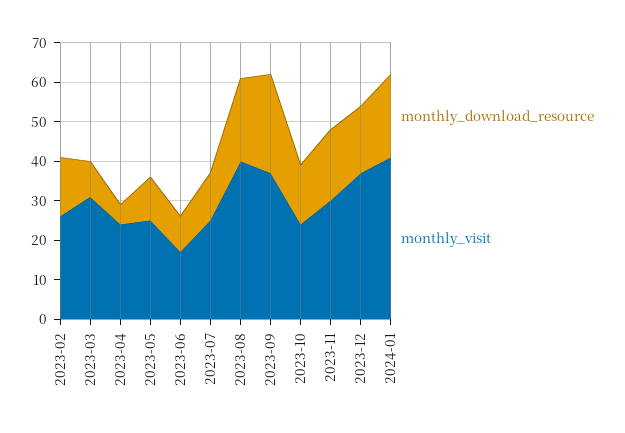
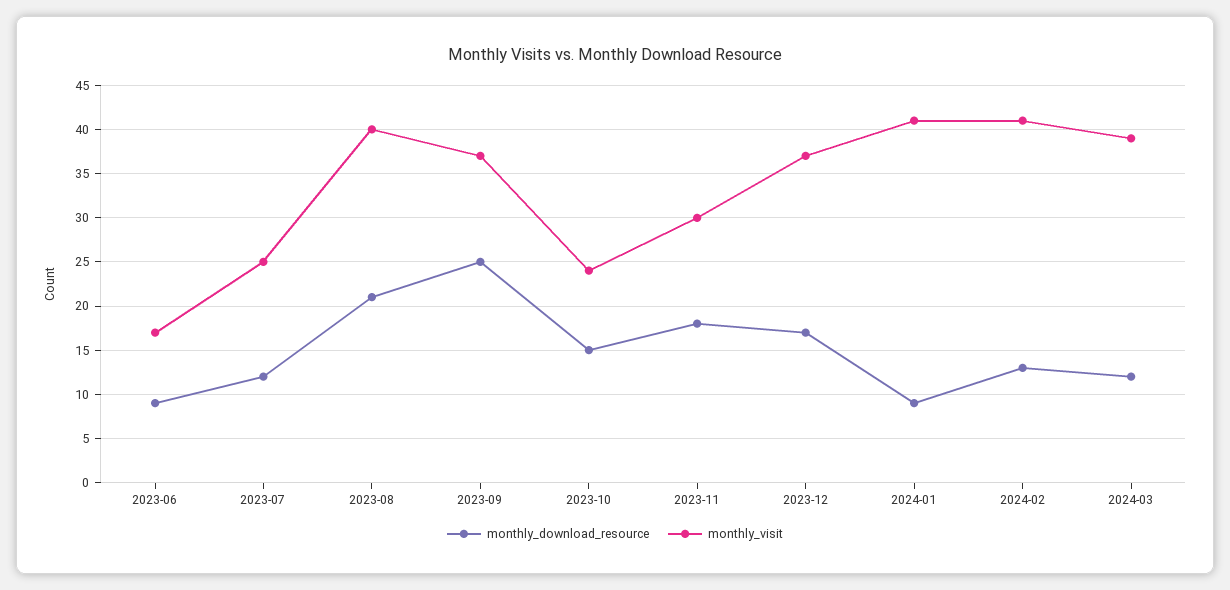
monthly_download_resource, 2023-02: 15 -> none
monthly_visit, 2023-02: 25 -> none
monthly_download_resource, 2023-03: 10 -> none
monthly_visit, 2023-03: 30 -> none
monthly_download_resource, 2023-04: 5 -> none
monthly_visit, 2023-04: 25 -> none
monthly_download_resource, 2023-05: 10 -> none
monthly_visit, 2023-05: 25 -> none
monthly_download_resource, 2024-01: 20 -> 9
monthly_download_resource, 2024-02: none -> 13
monthly_visit, 2024-02: none -> 41
monthly_download_resource, 2024-03: none -> 12
monthly_visit, 2024-03: none -> 39

